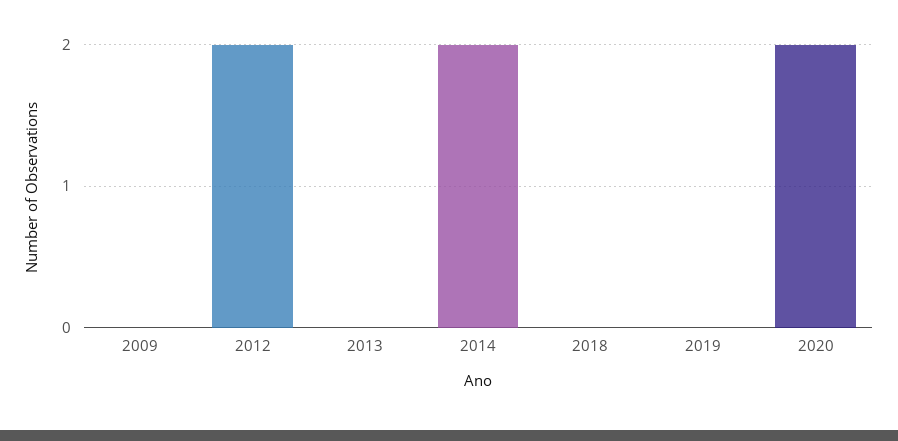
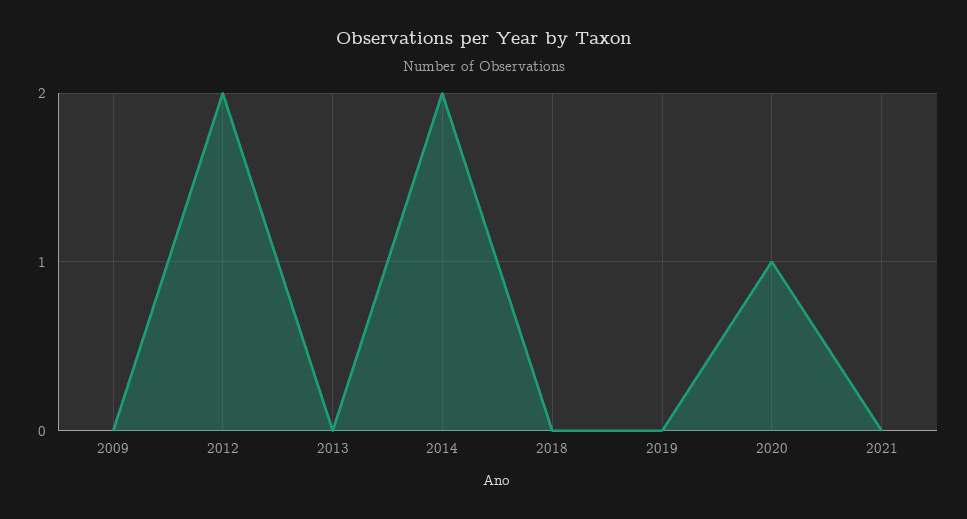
2020: 2 -> 1
2021: none -> 0

